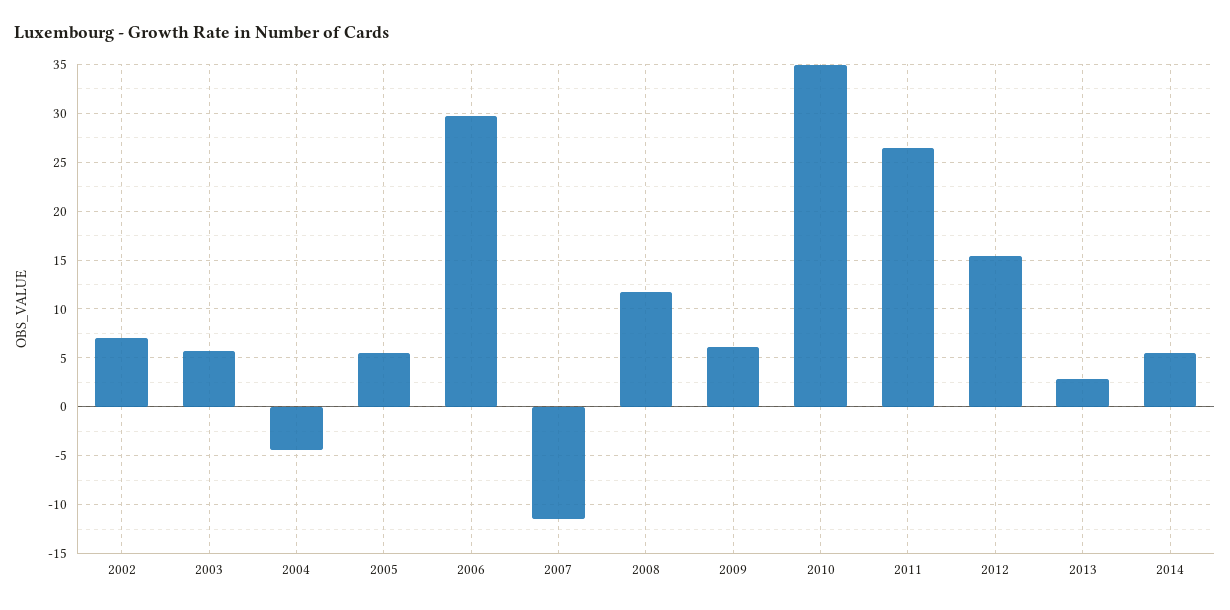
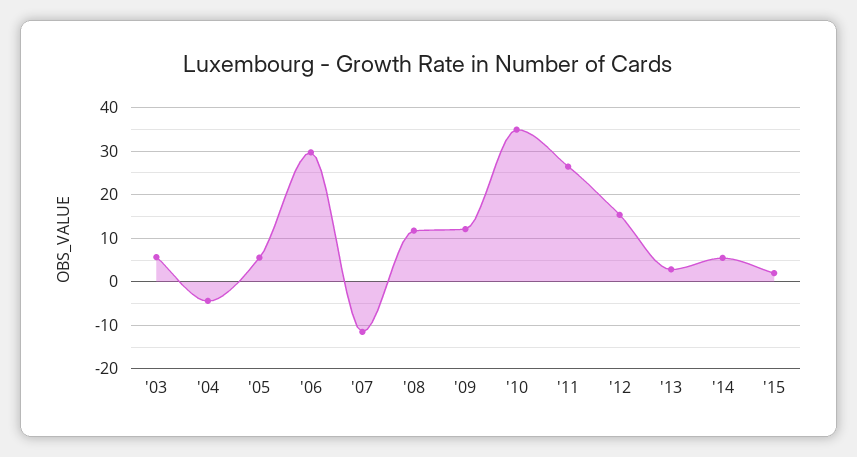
2002: 7 -> none
2009: 6 -> 12
'15: none -> 2

